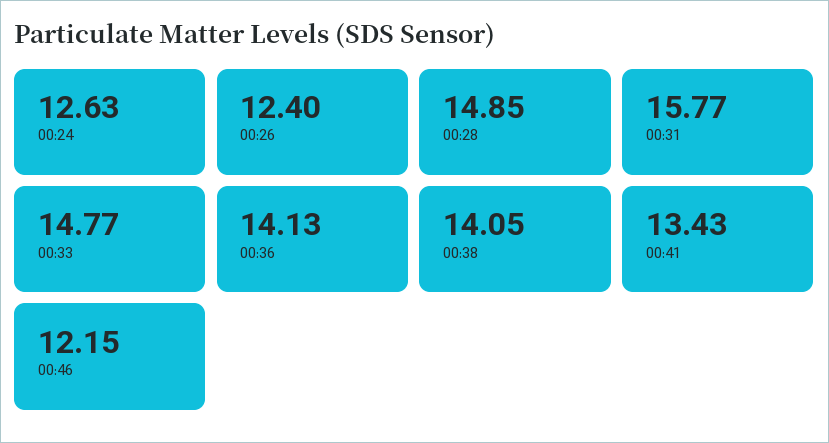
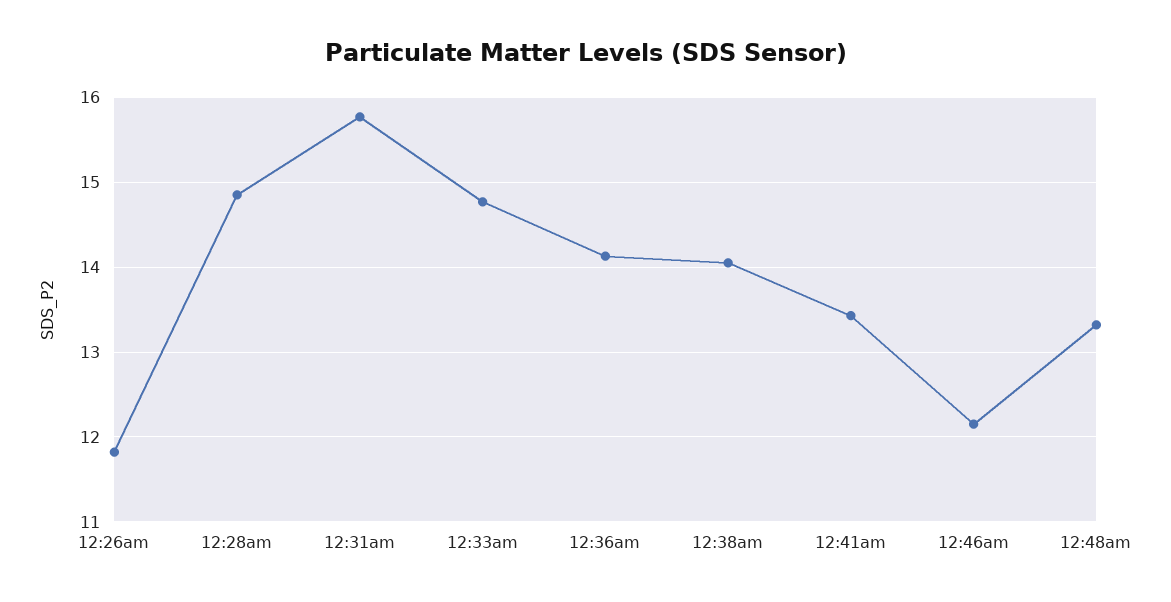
00:24: 12.63 -> none
00:26: 12.4 -> 11.8
12:48am: none -> 13.3

